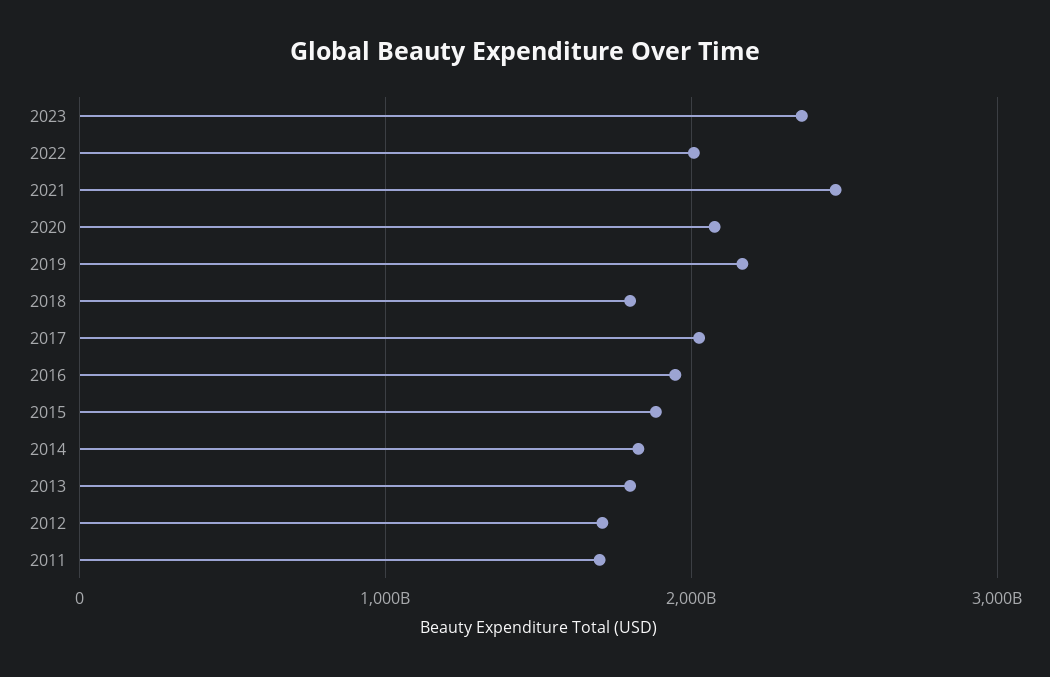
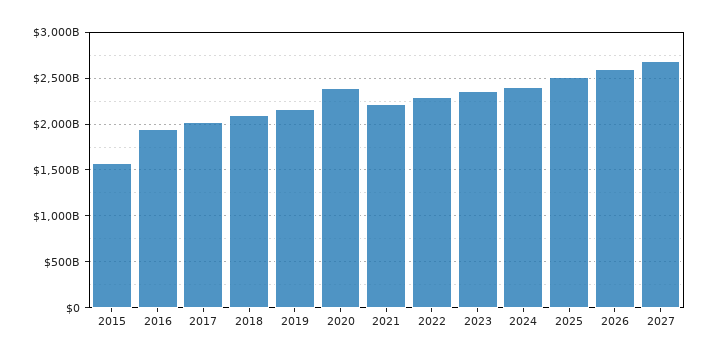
2022: 2000000000000 -> 2300000000000
2021: 2500000000000 -> 2200000000000
2020: 2100000000000 -> 2400000000000
2018: 1800000000000 -> 2100000000000
2015: 1900000000000 -> 1600000000000
2014: 1800000000000 -> none
2013: 1800000000000 -> none
2012: 1700000000000 -> none
2011: 1700000000000 -> none
2024: none -> 2400000000000
2025: none -> 2500000000000
2026: none -> 2600000000000
2027: none -> 2700000000000

